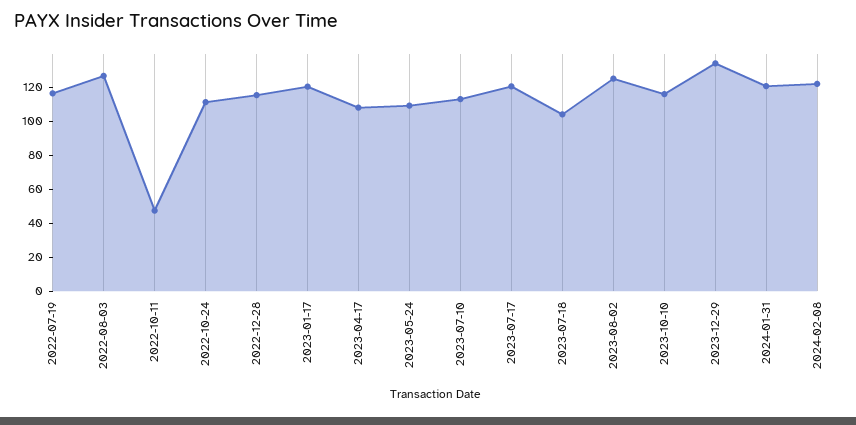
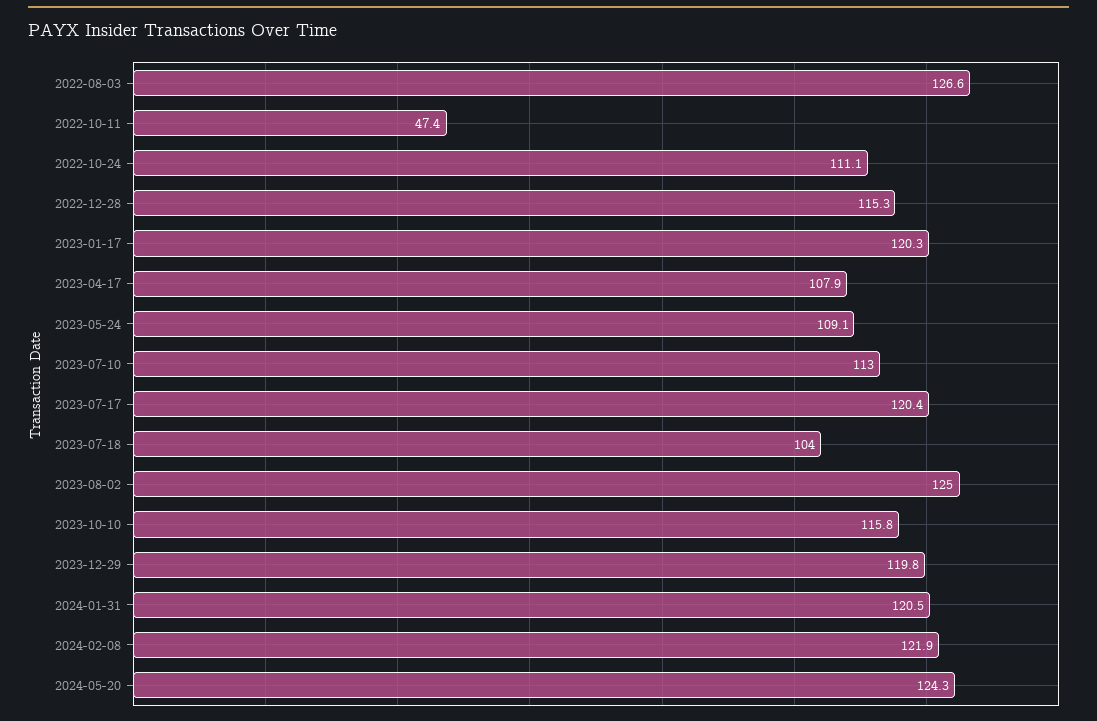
2022-07-19: 115 -> none
2023-12-29: 135 -> 119.8
2024-05-20: none -> 124.3

